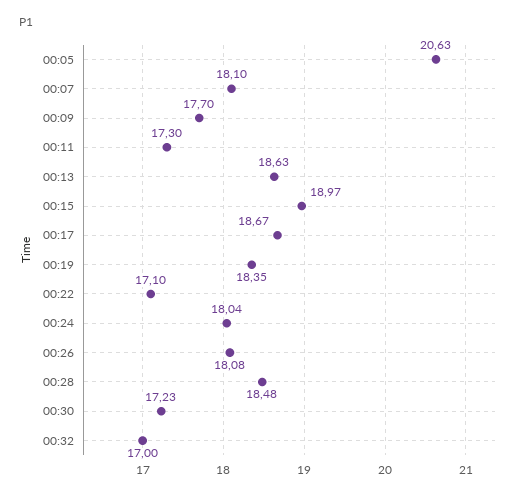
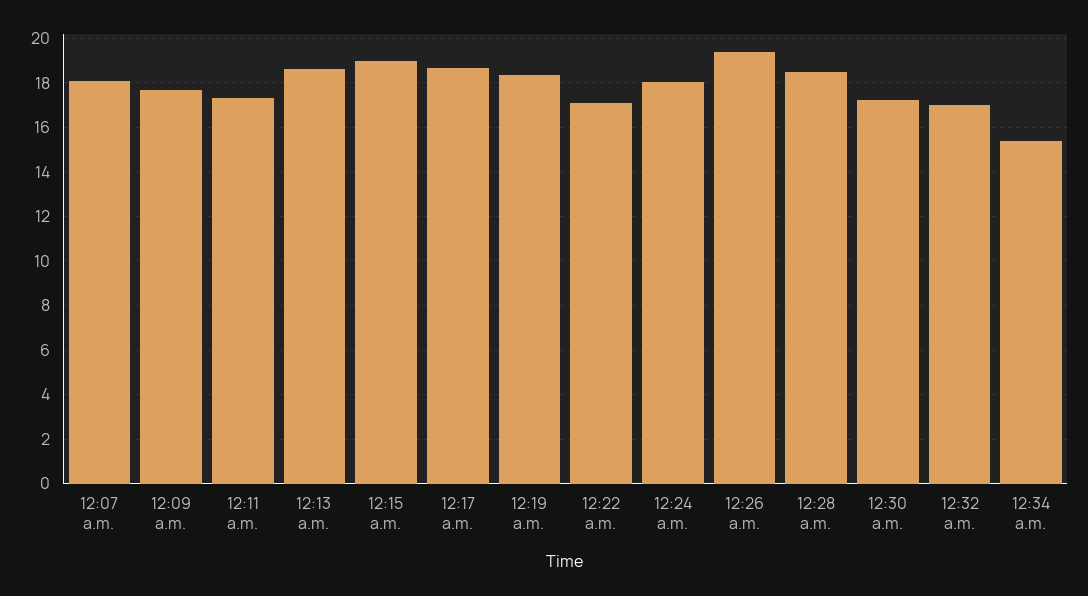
00:05: 20.63 -> none
00:26: 18.08 -> 19.5
12:34 a.m.: none -> 15.5

